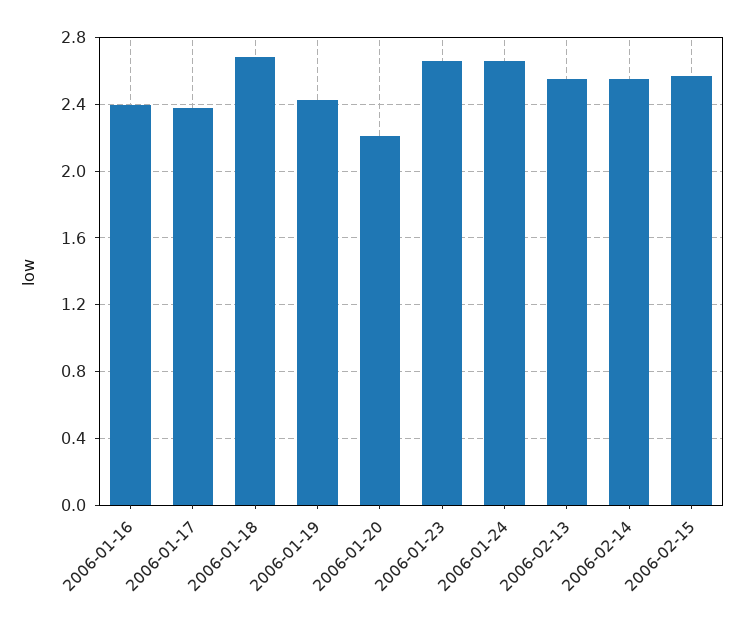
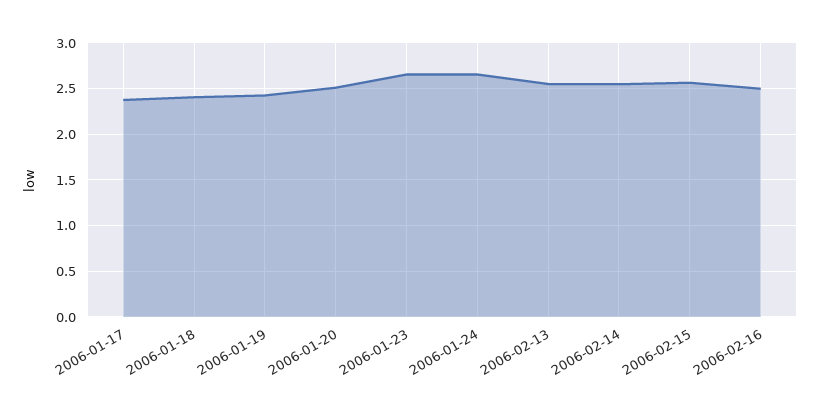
2006-01-16: 2.4 -> none
2006-01-18: 2.7 -> 2.4
2006-01-20: 2.2 -> 2.5
2006-02-16: none -> 2.5

